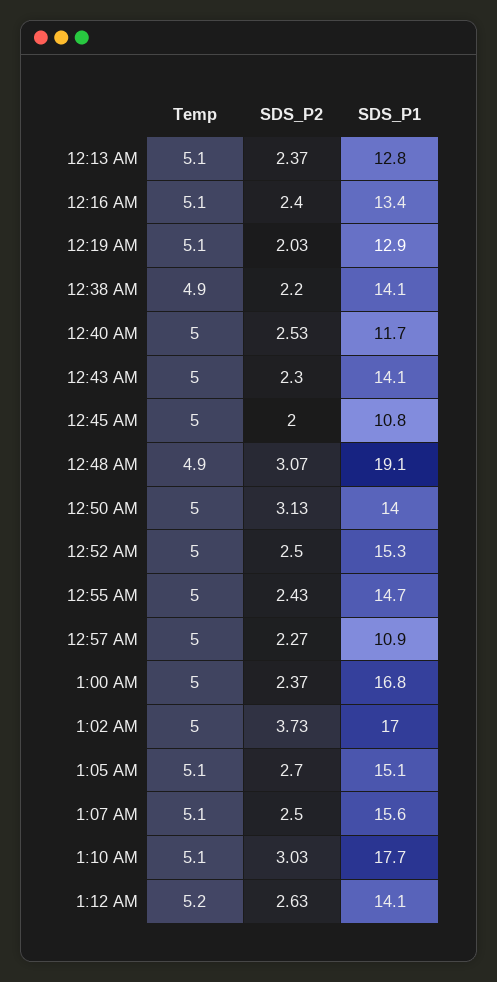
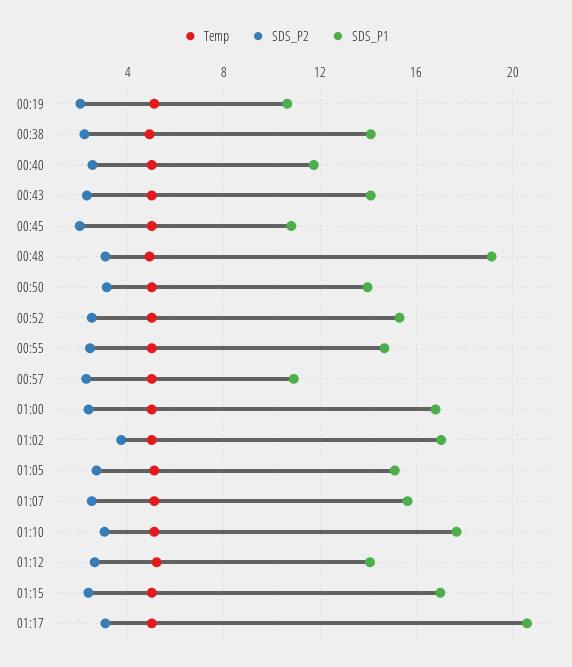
Temp, 12:13 AM: 5.1 -> none
SDS_P2, 12:13 AM: 2.37 -> none
SDS_P1, 12:13 AM: 12.8 -> none
Temp, 12:16 AM: 5.1 -> none
SDS_P2, 12:16 AM: 2.4 -> none
SDS_P1, 12:16 AM: 13.4 -> none
SDS_P1, 12:19 AM: 12.9 -> 10.5
Temp, 01:15: none -> 5
SDS_P2, 01:15: none -> 2.5
SDS_P1, 01:15: none -> 17
Temp, 01:17: none -> 5
SDS_P2, 01:17: none -> 3
SDS_P1, 01:17: none -> 20.5

